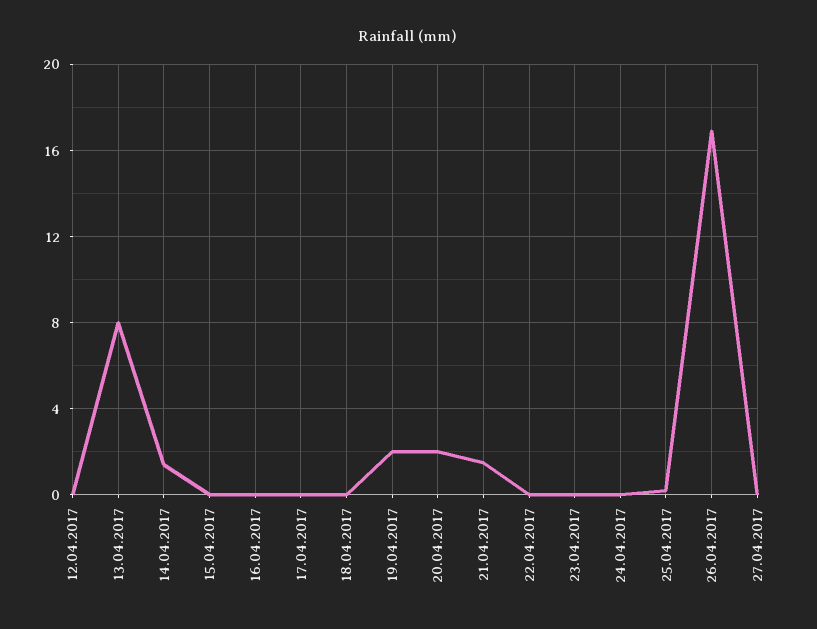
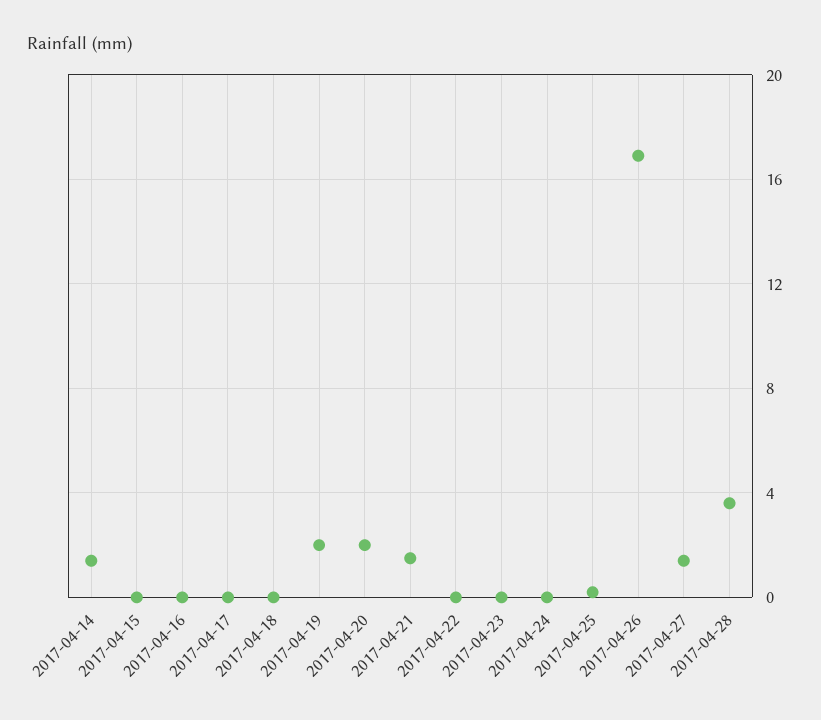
12.04.2017: 0 -> none
13.04.2017: 8 -> none
27.04.2017: 0 -> 1.5
2017-04-28: none -> 3.5

